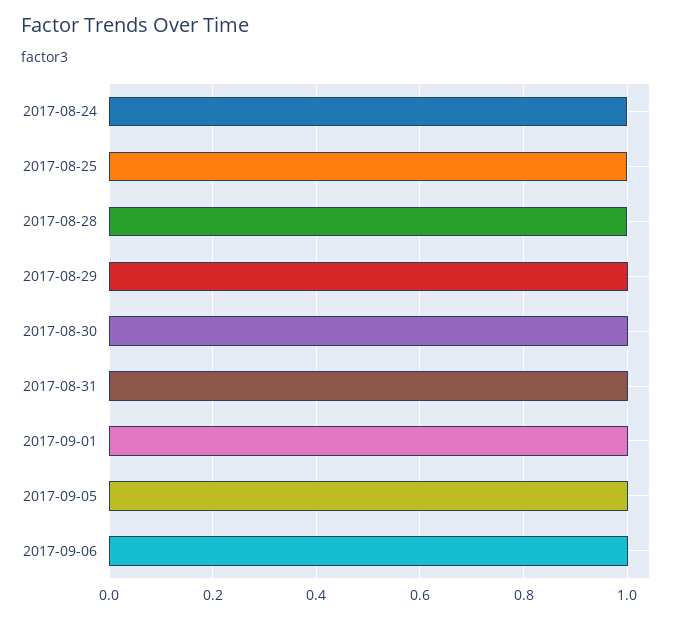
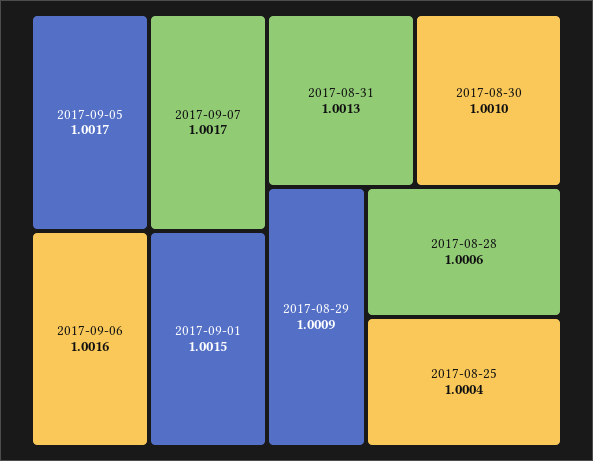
2017-08-24: 1 -> none
2017-09-07: none -> 1.0017

